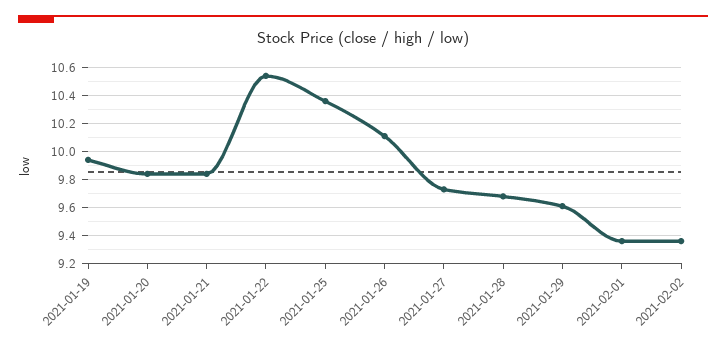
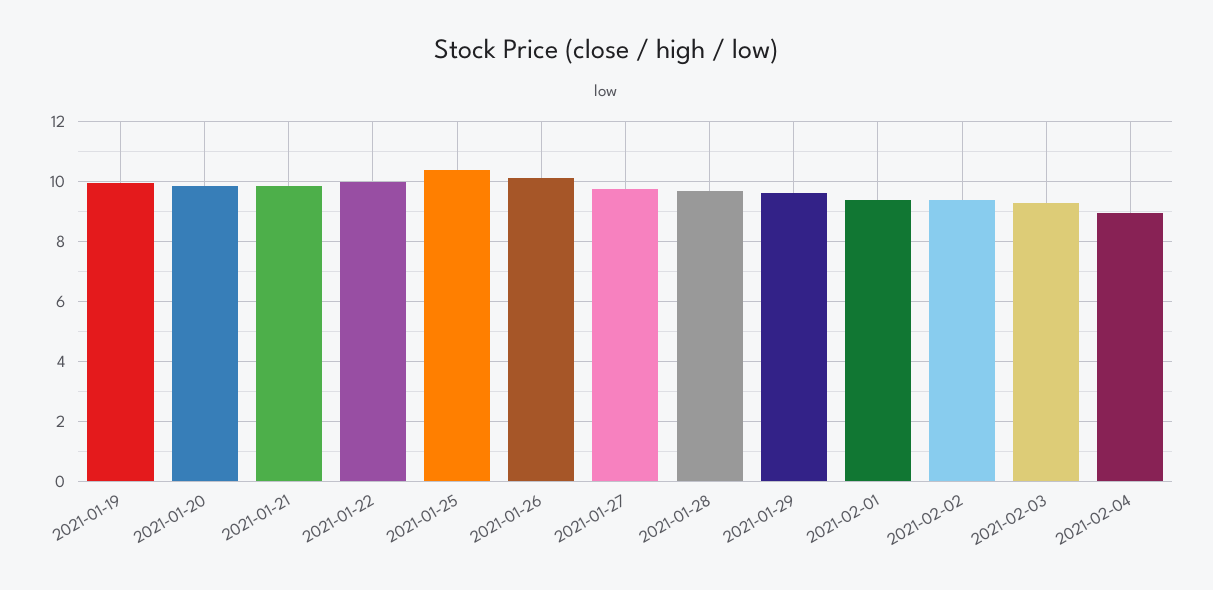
2021-01-22: 10.55 -> 10
2021-02-03: none -> 9.25
2021-02-04: none -> 9

